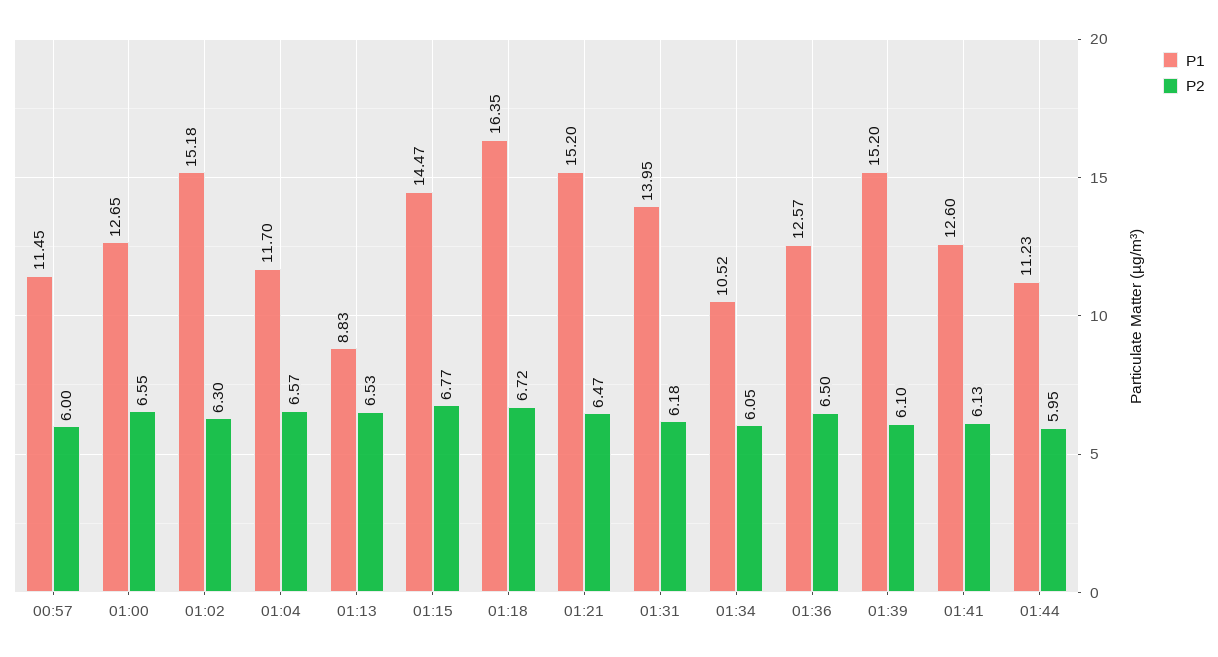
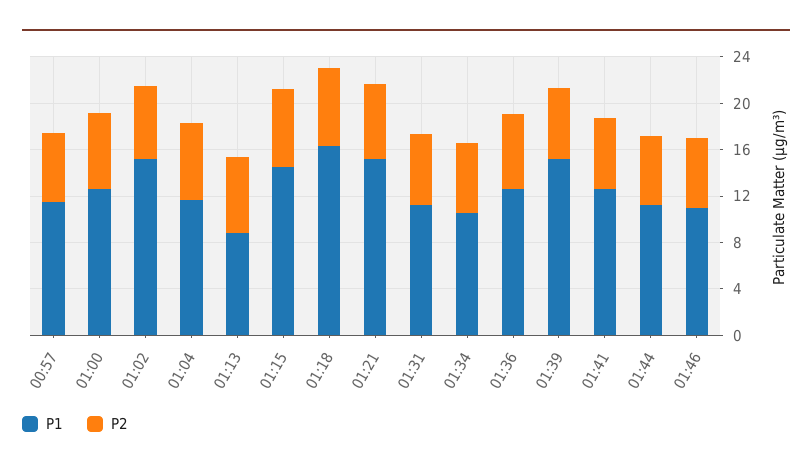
P1, 01:31: 13.95 -> 11
P1, 01:46: none -> 11
P2, 01:46: none -> 6

